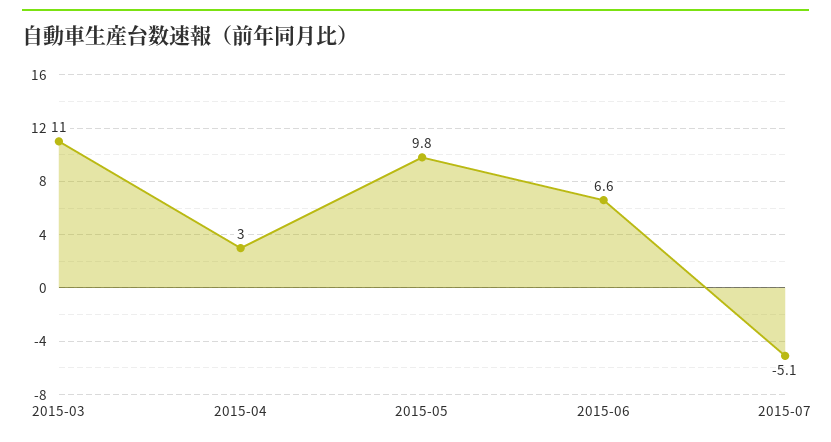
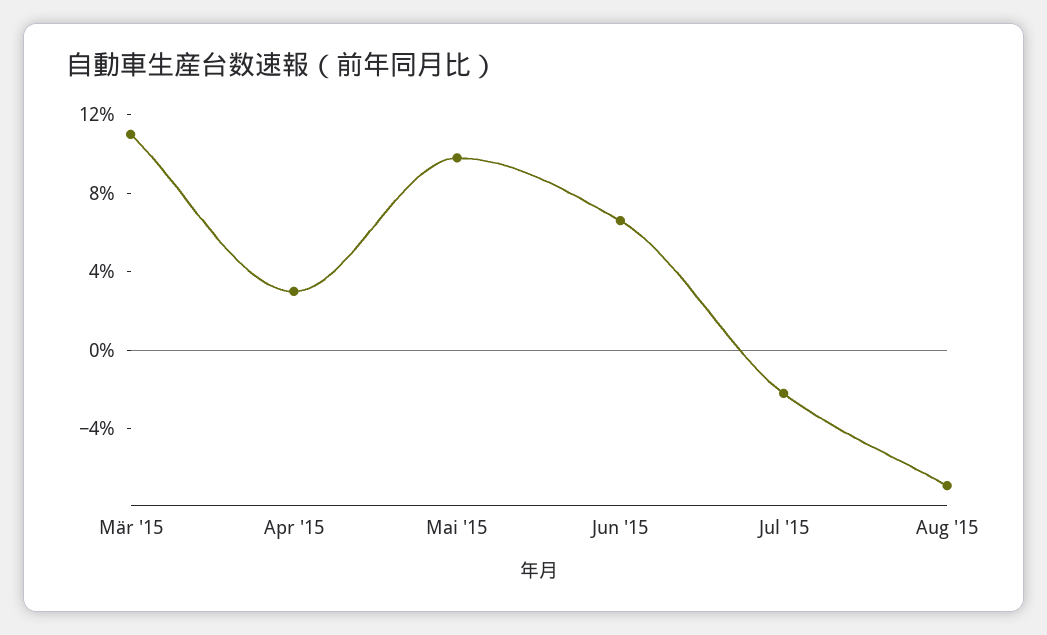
2015-07: -5.1 -> -2
Aug '15: none -> -7

